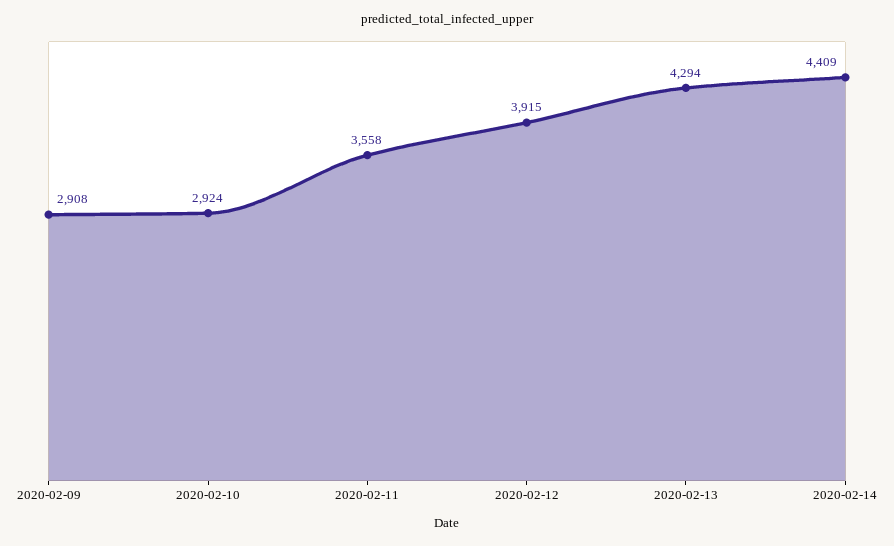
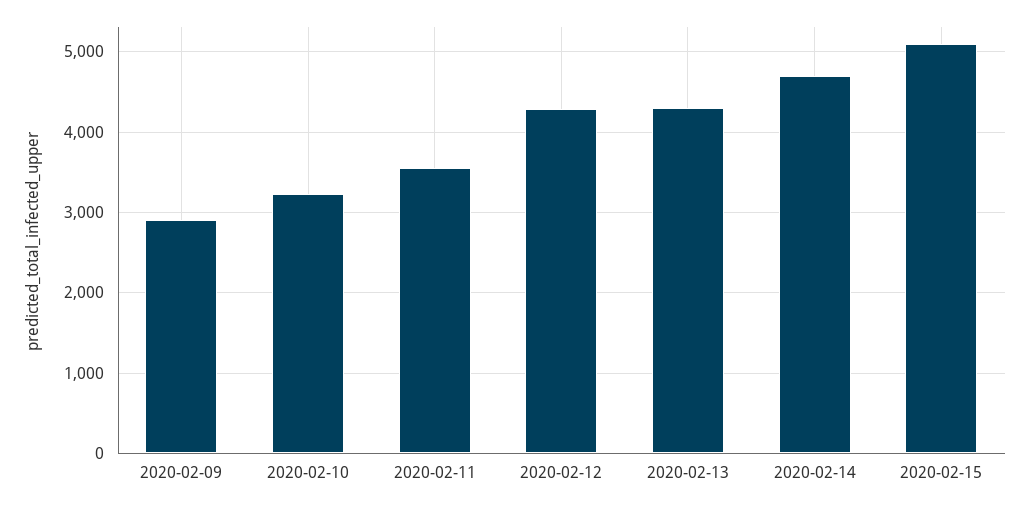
2020-02-10: 2924 -> 3200
2020-02-12: 3915 -> 4300
2020-02-14: 4409 -> 4700
2020-02-15: none -> 5100

